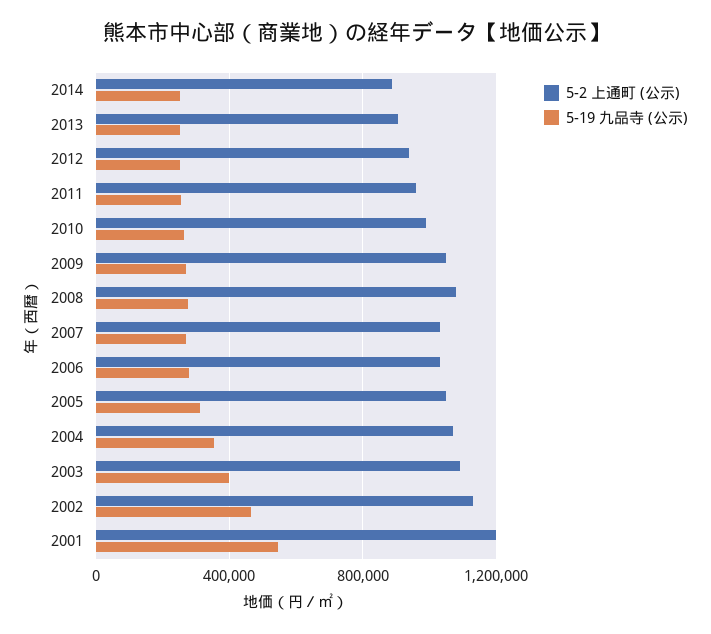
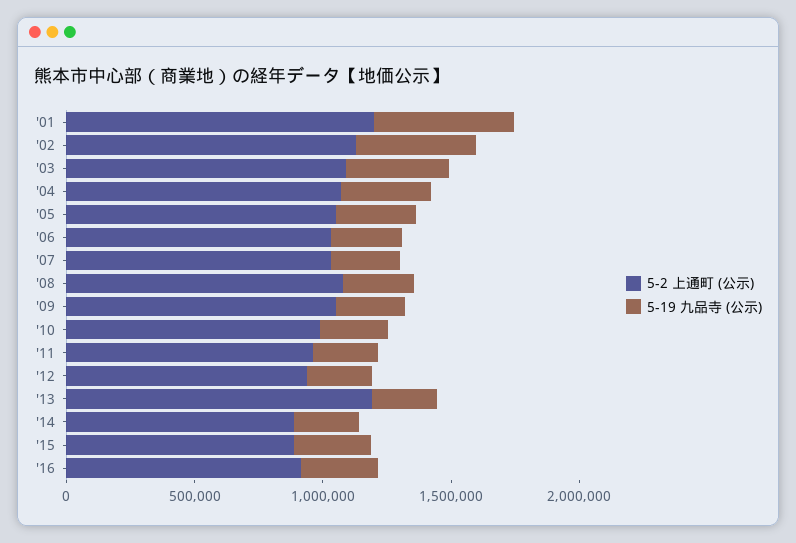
5-2 上通町 (公示), 2013: 900000 -> 1200000
5-2 上通町 (公示), '15: none -> 900000
5-19 九品寺 (公示), '15: none -> 300000
5-2 上通町 (公示), '16: none -> 900000
5-19 九品寺 (公示), '16: none -> 300000

